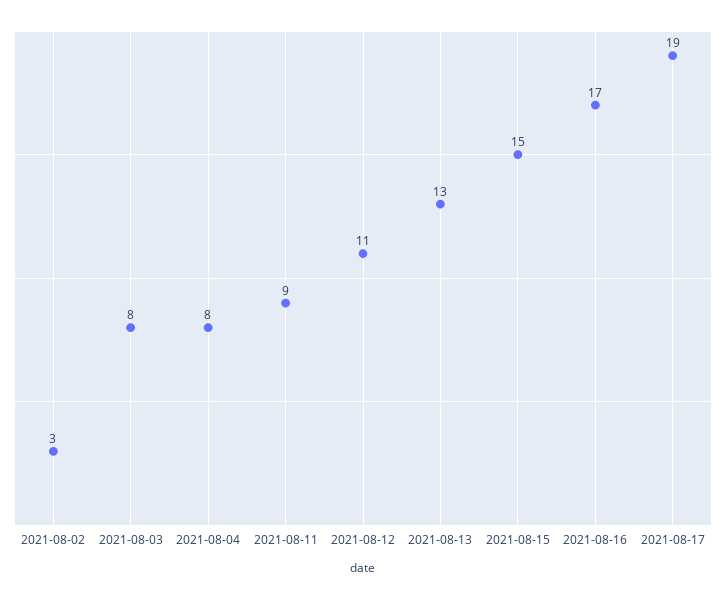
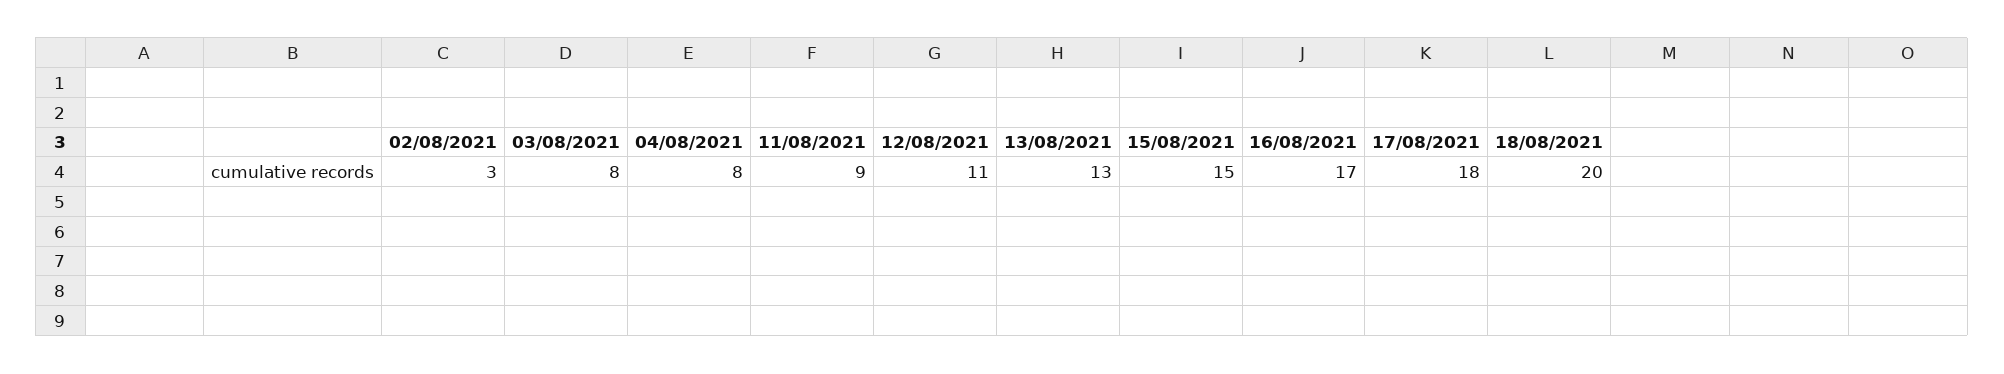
2021-08-17: 19 -> 18
18/08/2021: none -> 20

